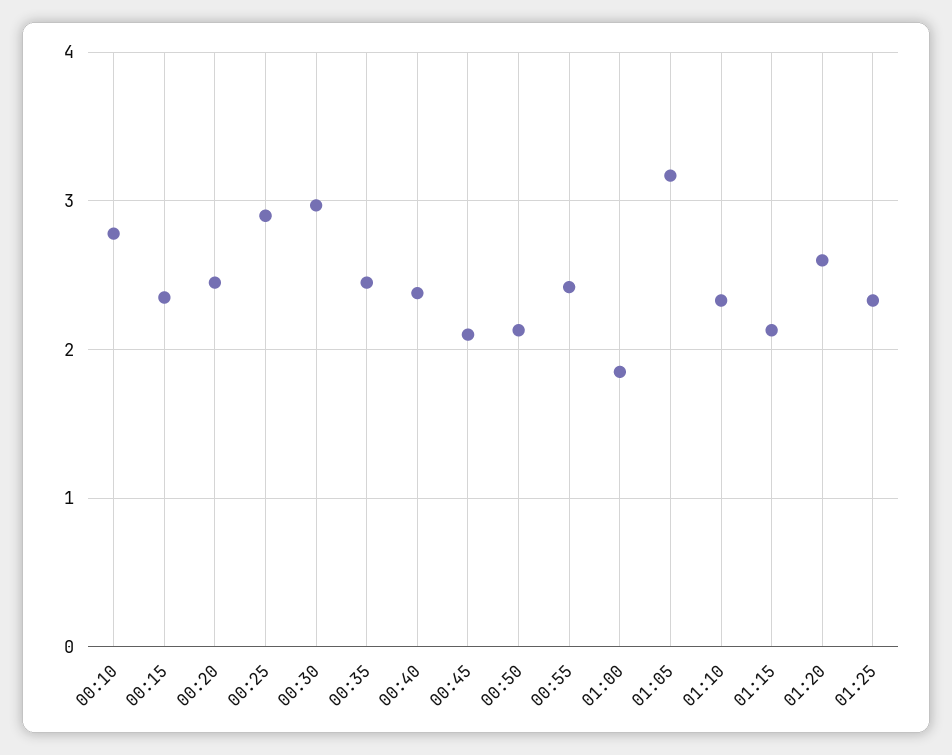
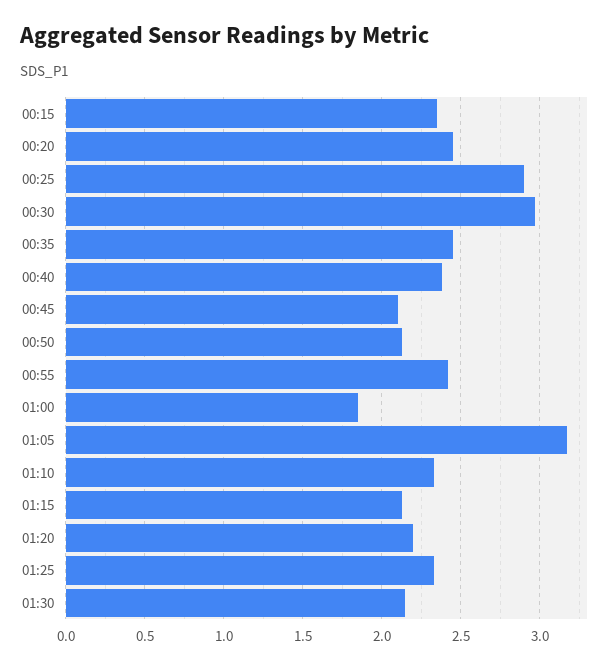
00:10: 2.8 -> none
01:20: 2.6 -> 2.2
01:30: none -> 2.15

